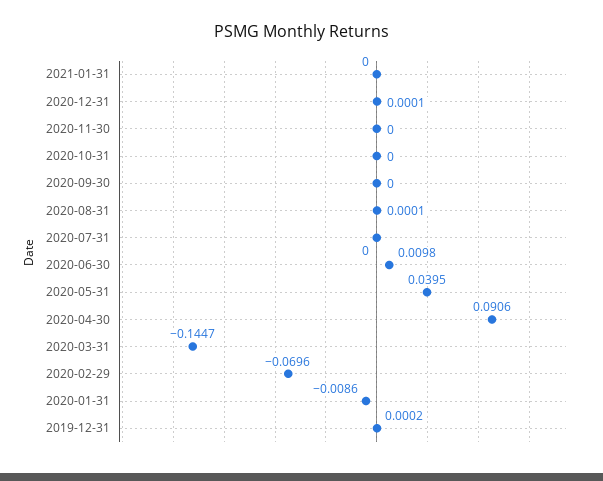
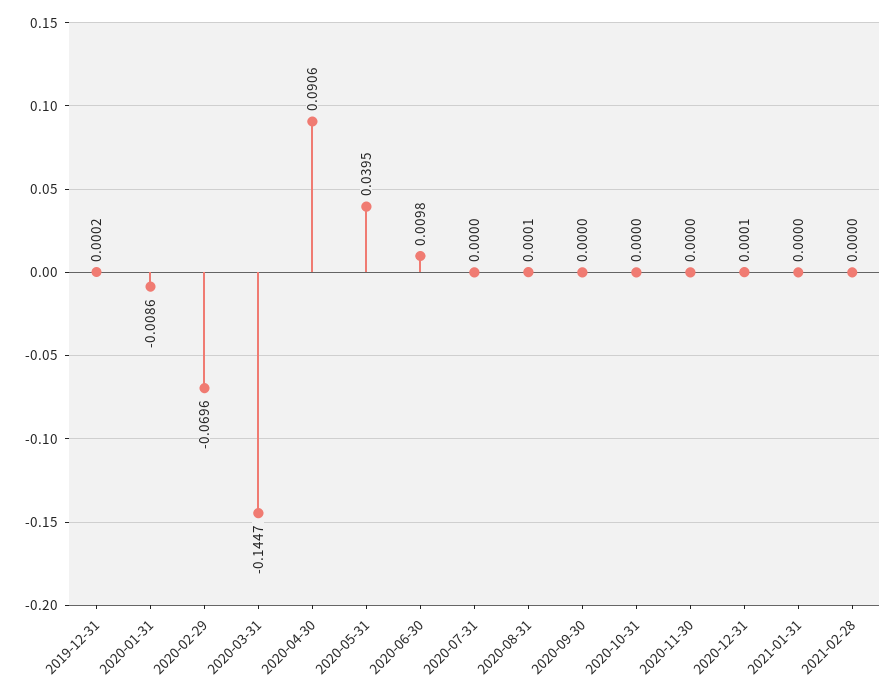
2021-02-28: none -> 0

